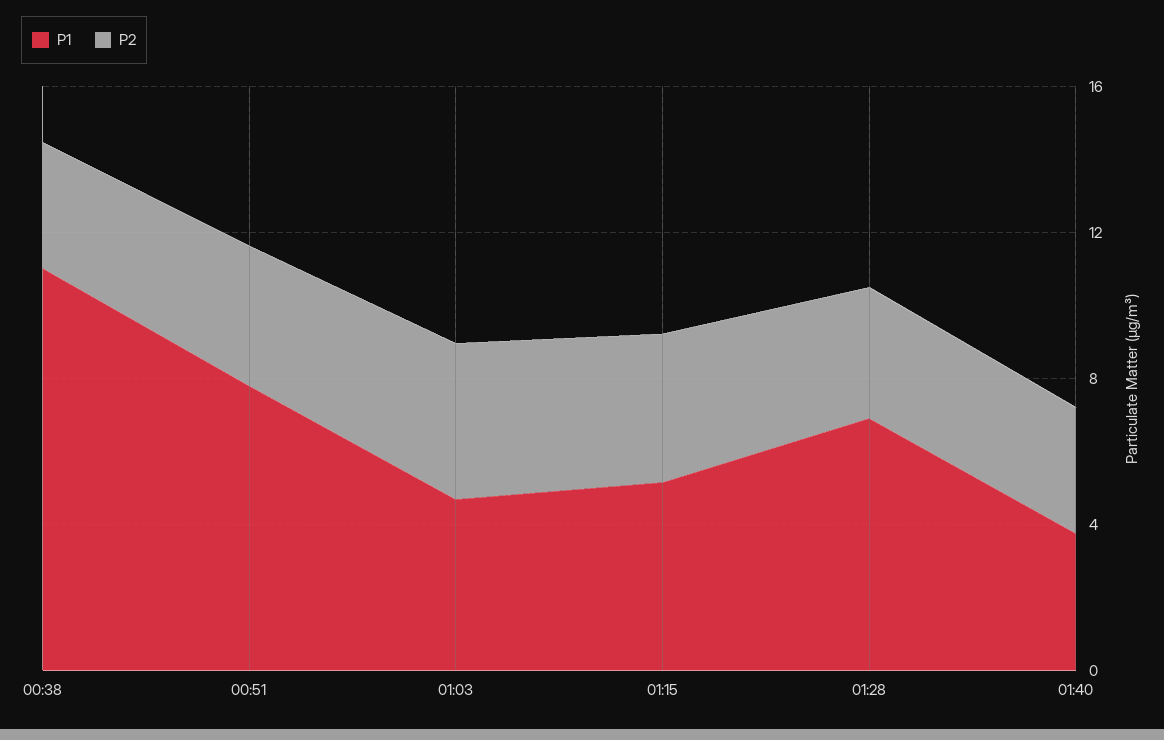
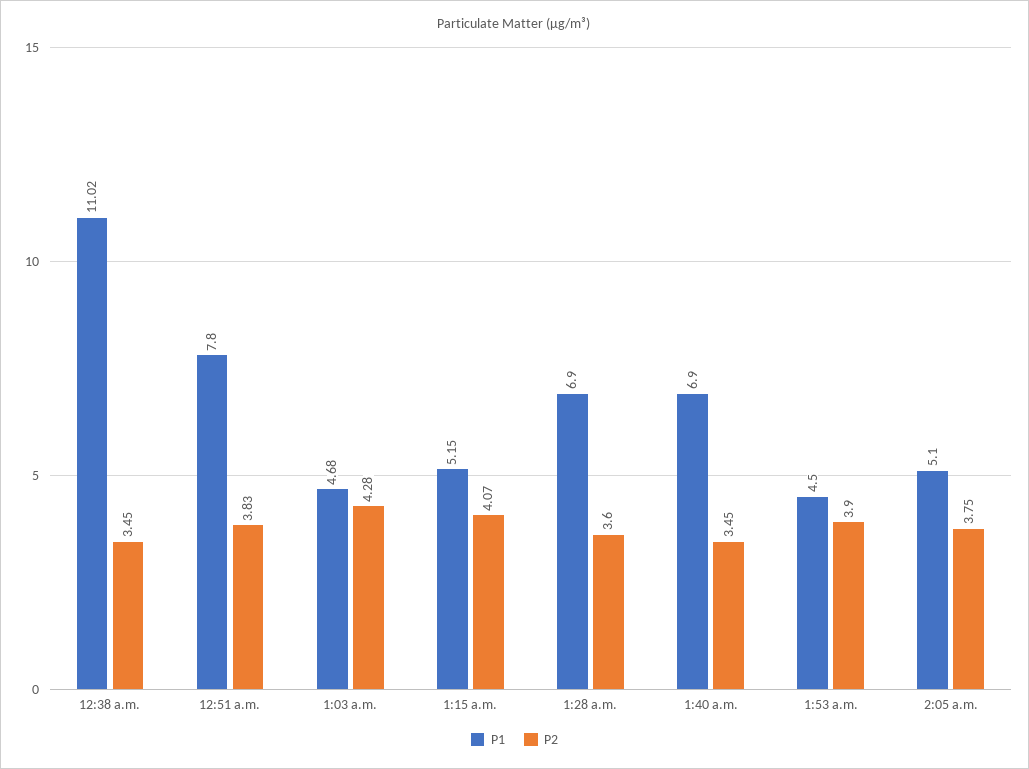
P1, 01:40: 4 -> 6.9
P1, 1:53 a.m.: none -> 4.5
P2, 1:53 a.m.: none -> 3.9
P1, 2:05 a.m.: none -> 5.1
P2, 2:05 a.m.: none -> 3.75

